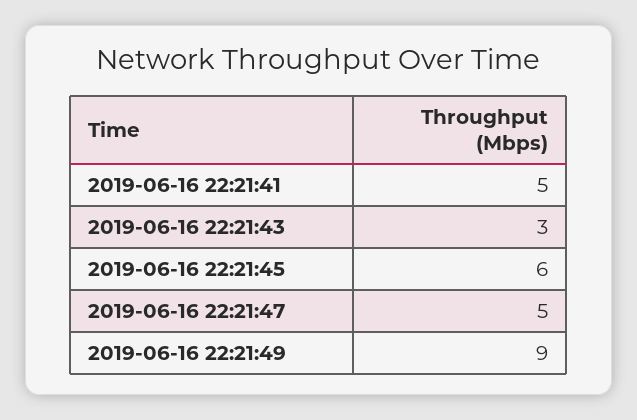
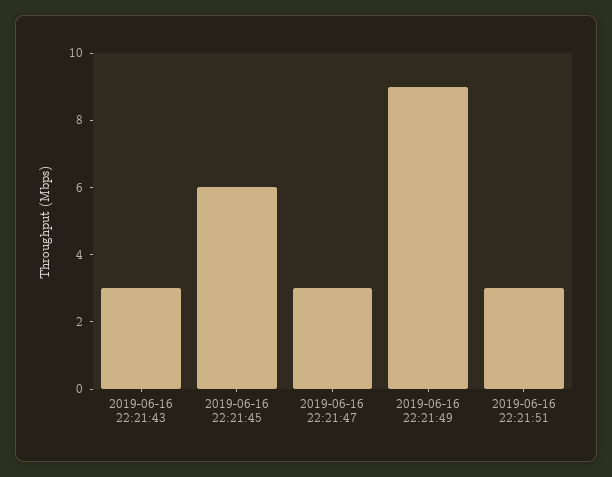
2019-06-16 22:21:41: 5 -> none
2019-06-16 22:21:47: 5 -> 3
2019-06-16 22:21:51: none -> 3

